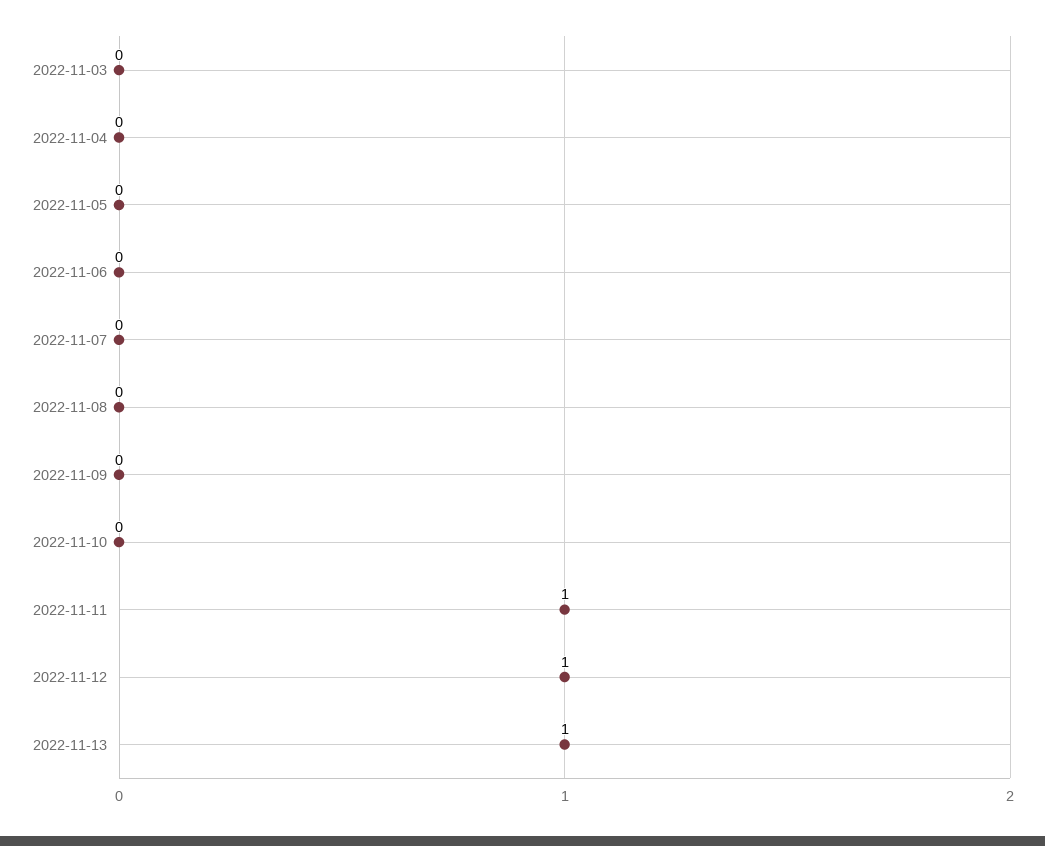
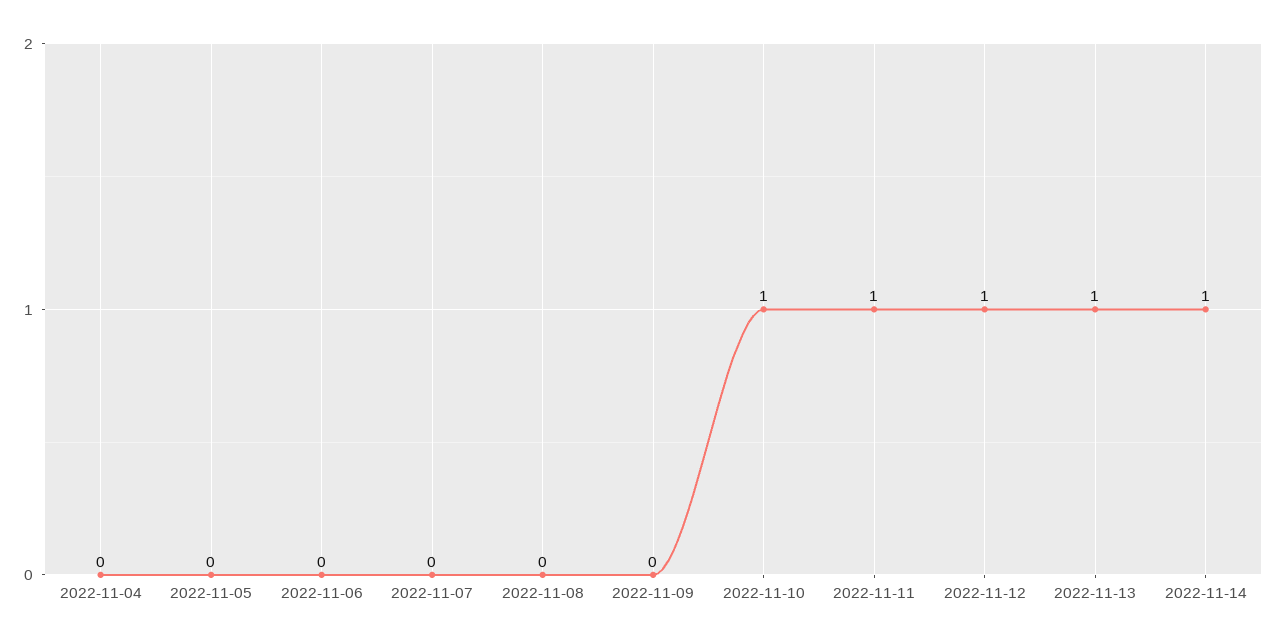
2022-11-03: 0 -> none
2022-11-10: 0 -> 1
2022-11-14: none -> 1

